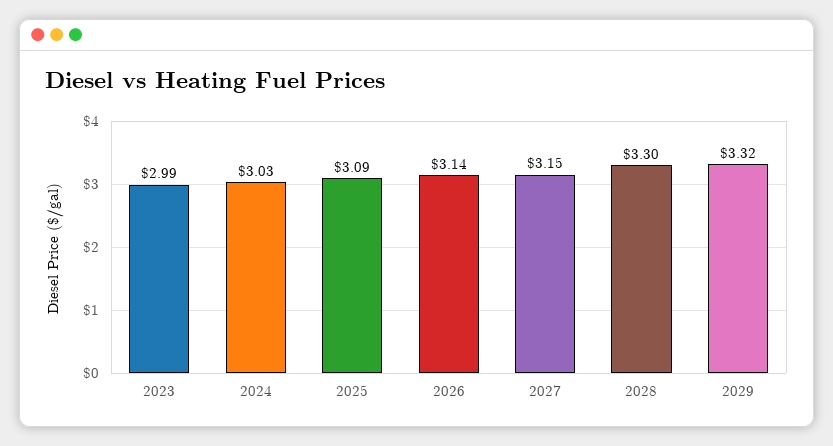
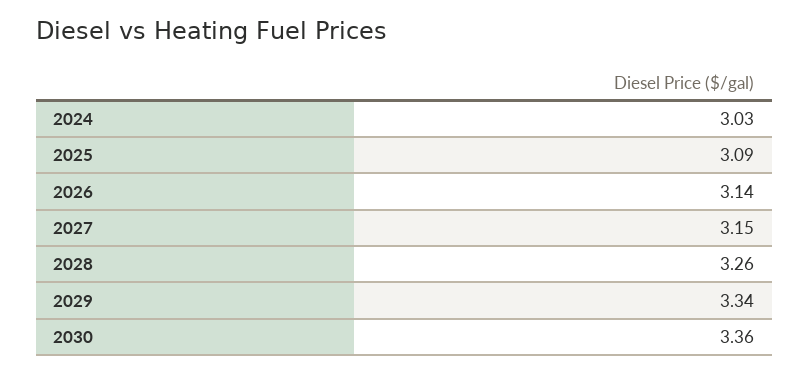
2023: 2.99 -> none
2028: 3.3 -> 3.26
2029: 3.32 -> 3.34
2030: none -> 3.36

